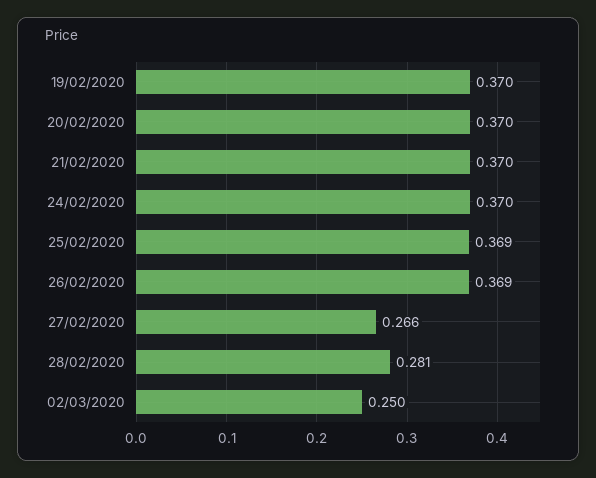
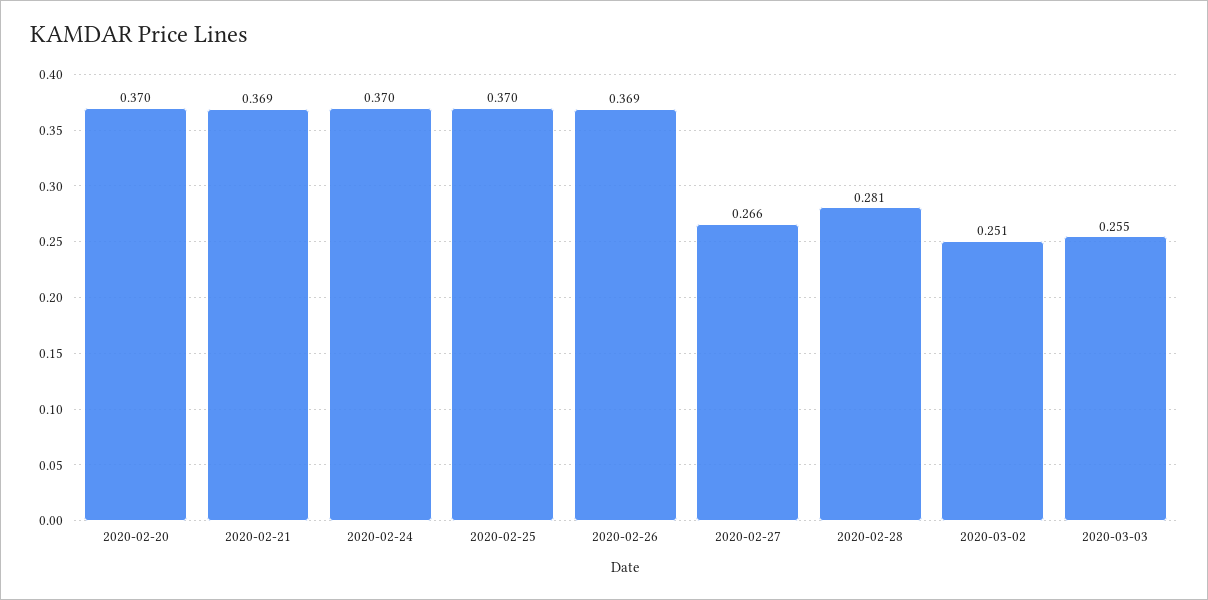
19/02/2020: 0.37 -> none
21/02/2020: 0.37 -> 0.369
25/02/2020: 0.369 -> 0.37
02/03/2020: 0.25 -> 0.251
2020-03-03: none -> 0.255

